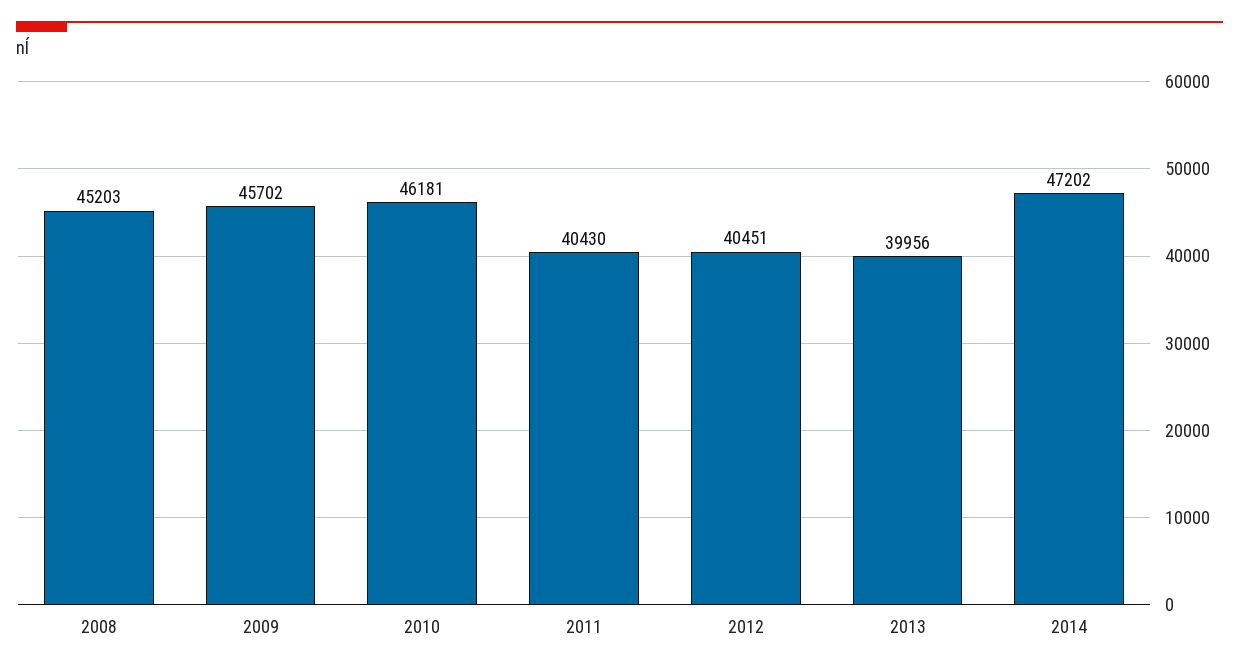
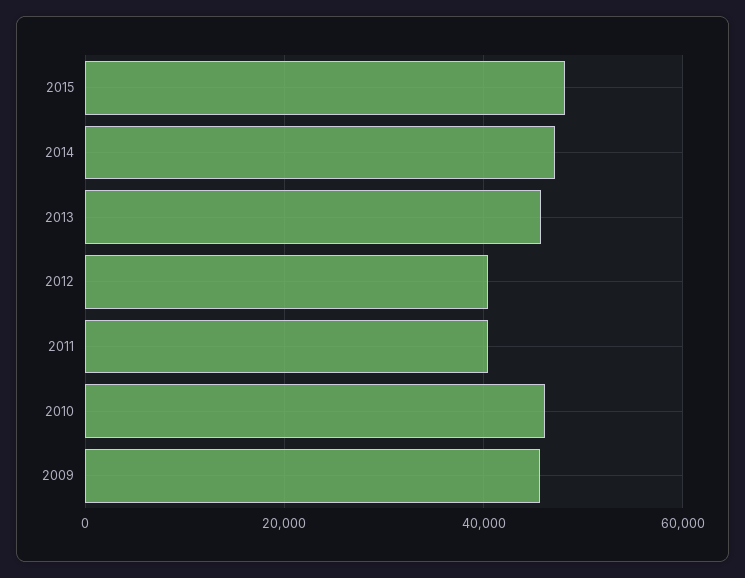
2008: 45203 -> none
2013: 39956 -> 46000
2015: none -> 48000

